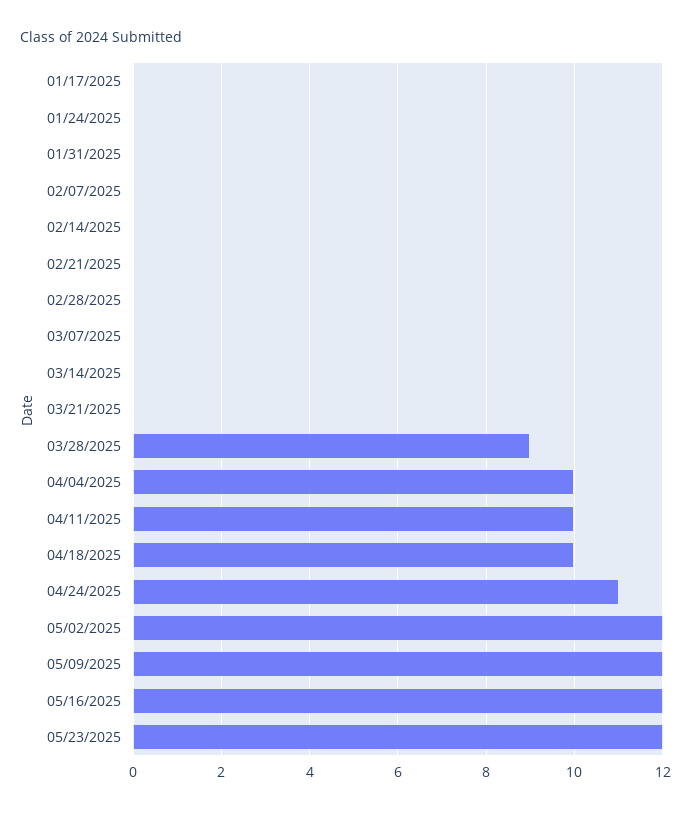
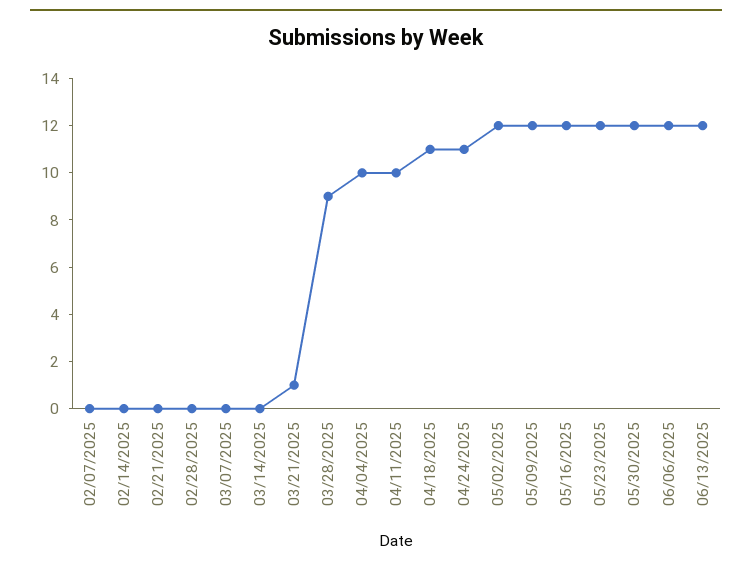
01/17/2025: 0 -> none
01/24/2025: 0 -> none
01/31/2025: 0 -> none
03/21/2025: 0 -> 1
04/18/2025: 10 -> 11
05/30/2025: none -> 12
06/06/2025: none -> 12
06/13/2025: none -> 12

